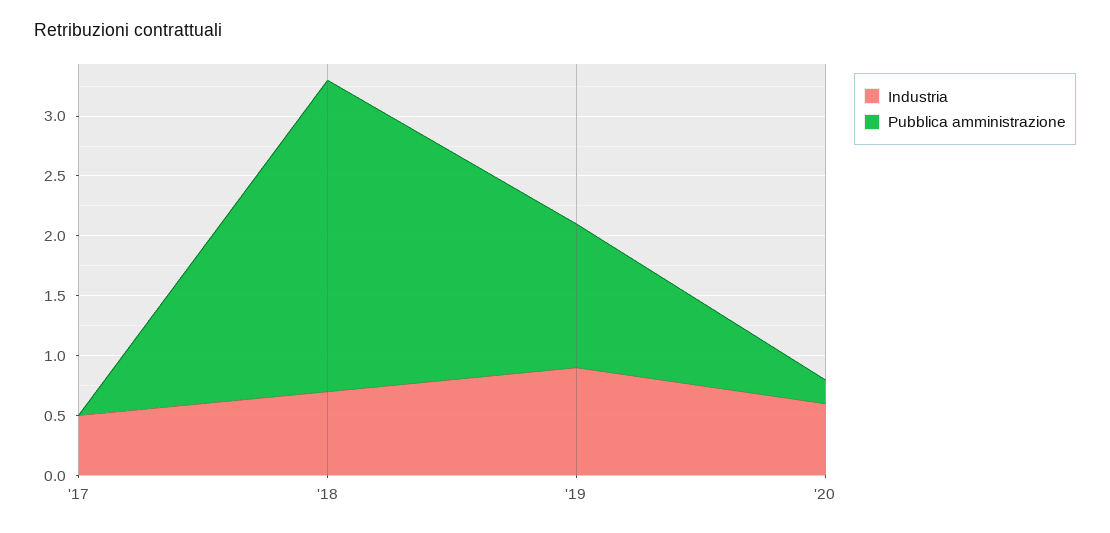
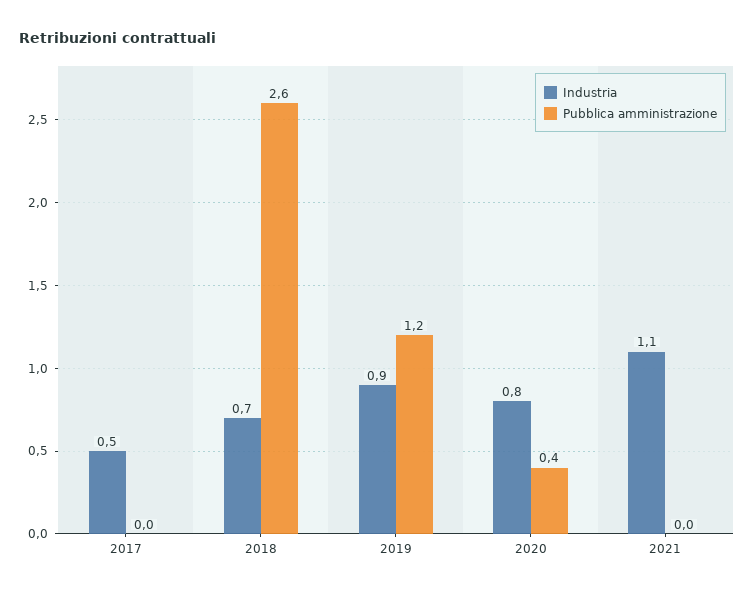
Industria, '20: 0.6 -> 0.8
Pubblica amministrazione, '20: 0.2 -> 0.4
Industria, 2021: none -> 1.1
Pubblica amministrazione, 2021: none -> 0

